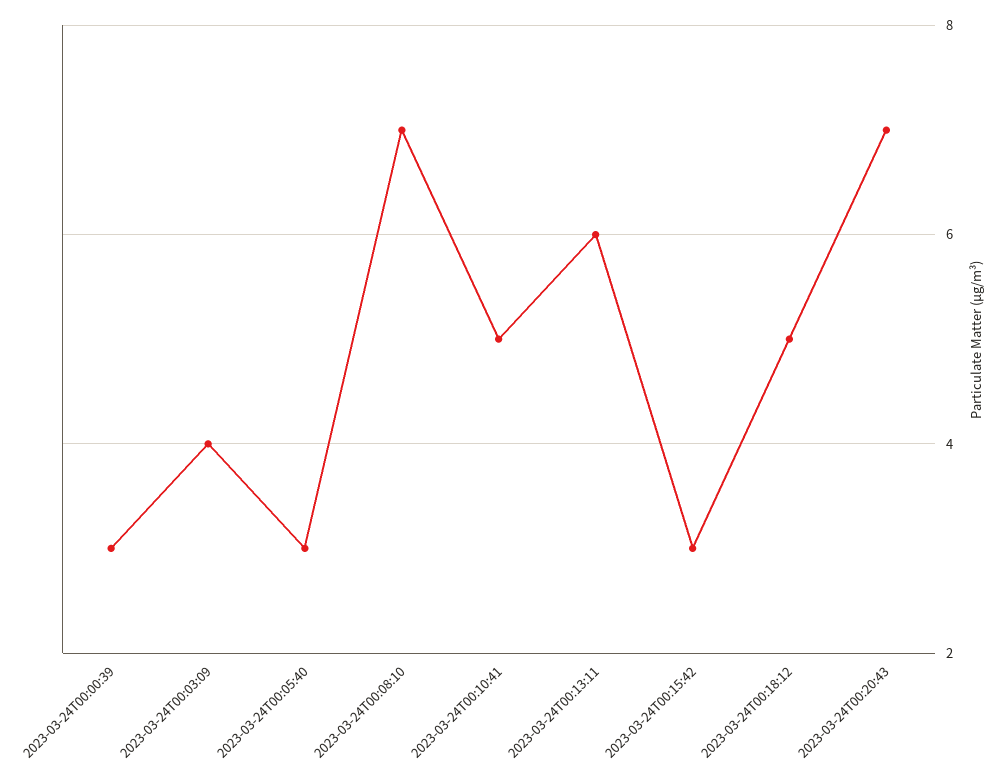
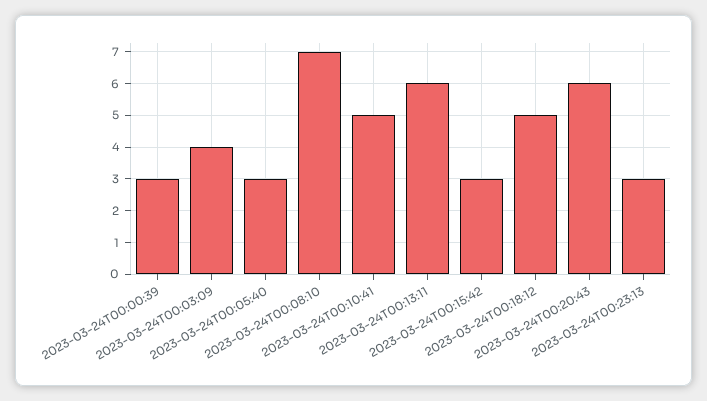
2023-03-24T00:20:43: 7 -> 6
2023-03-24T00:23:13: none -> 3

